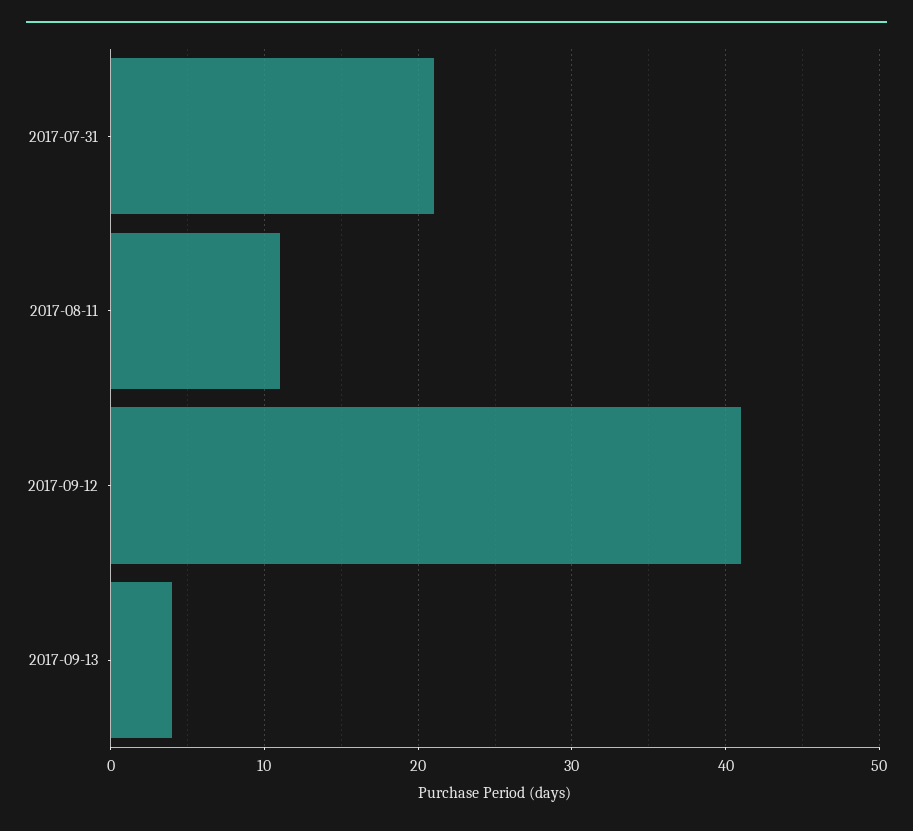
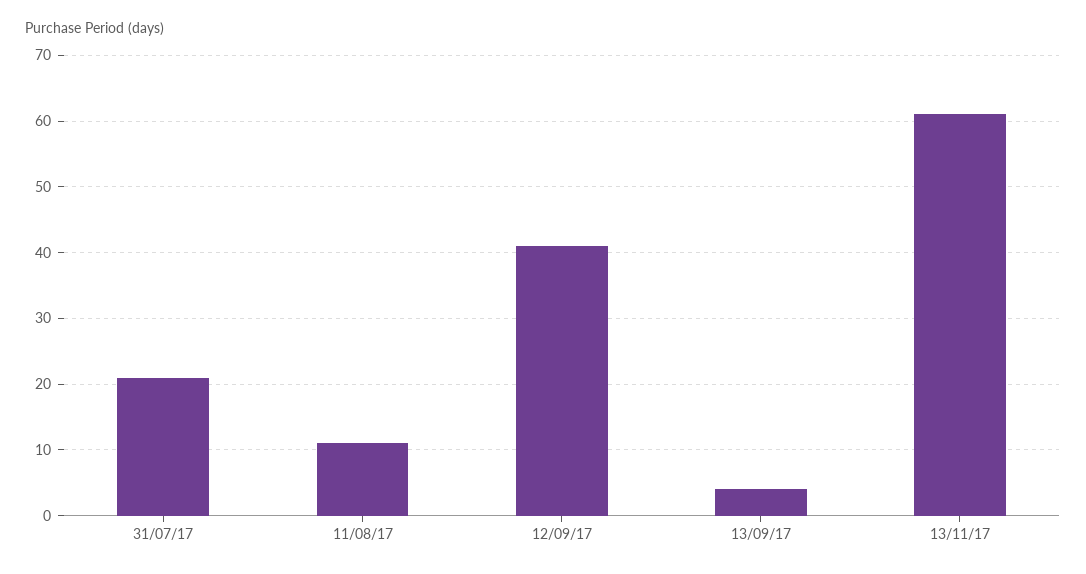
13/11/17: none -> 61

